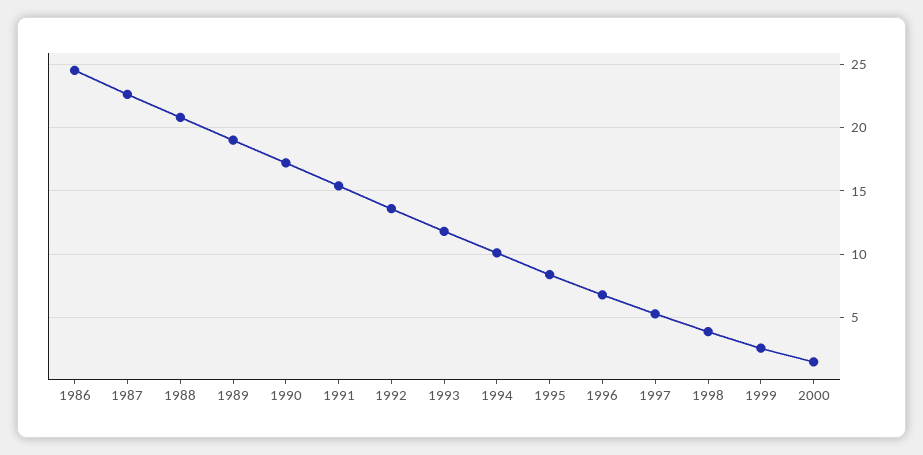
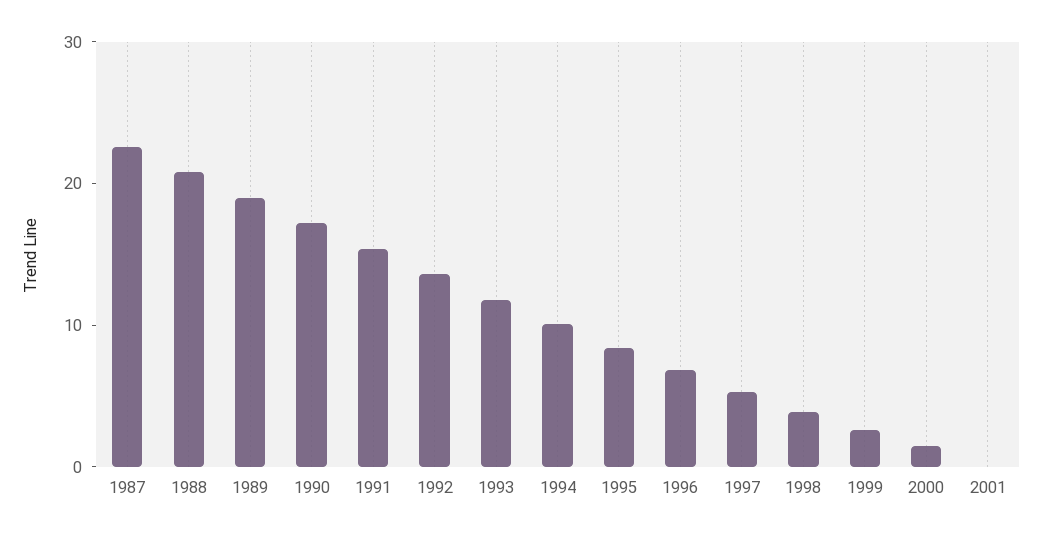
1986: 24.5 -> none
2001: none -> 0

